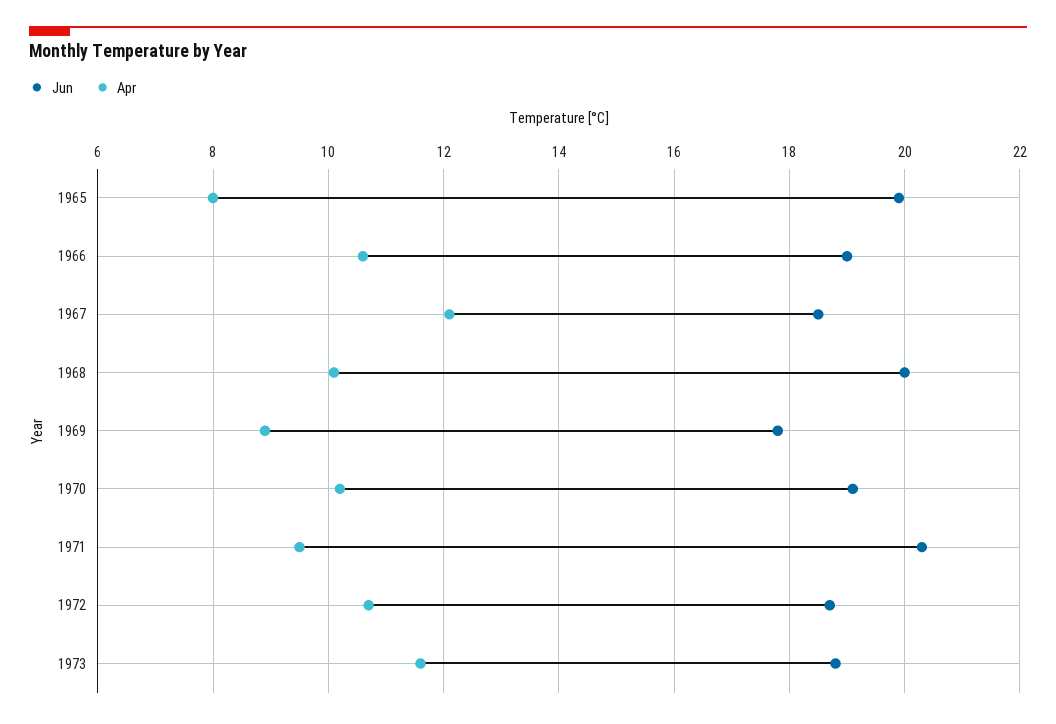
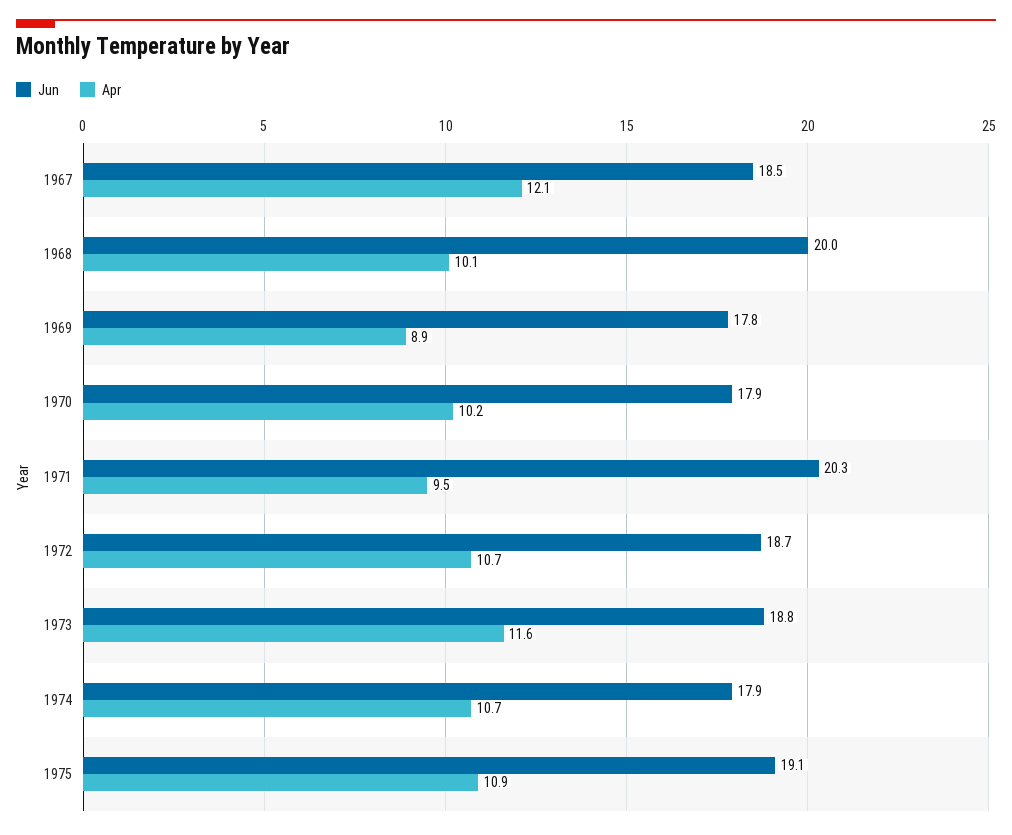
Jun, 1965: 20 -> none
Apr, 1965: 8 -> none
Jun, 1966: 19 -> none
Apr, 1966: 10.5 -> none
Jun, 1970: 19 -> 17.9
Jun, 1974: none -> 17.9
Apr, 1974: none -> 10.7
Jun, 1975: none -> 19.1
Apr, 1975: none -> 10.9

